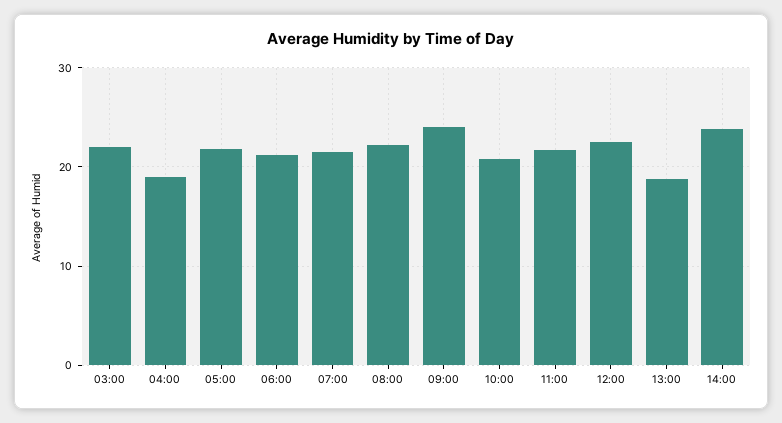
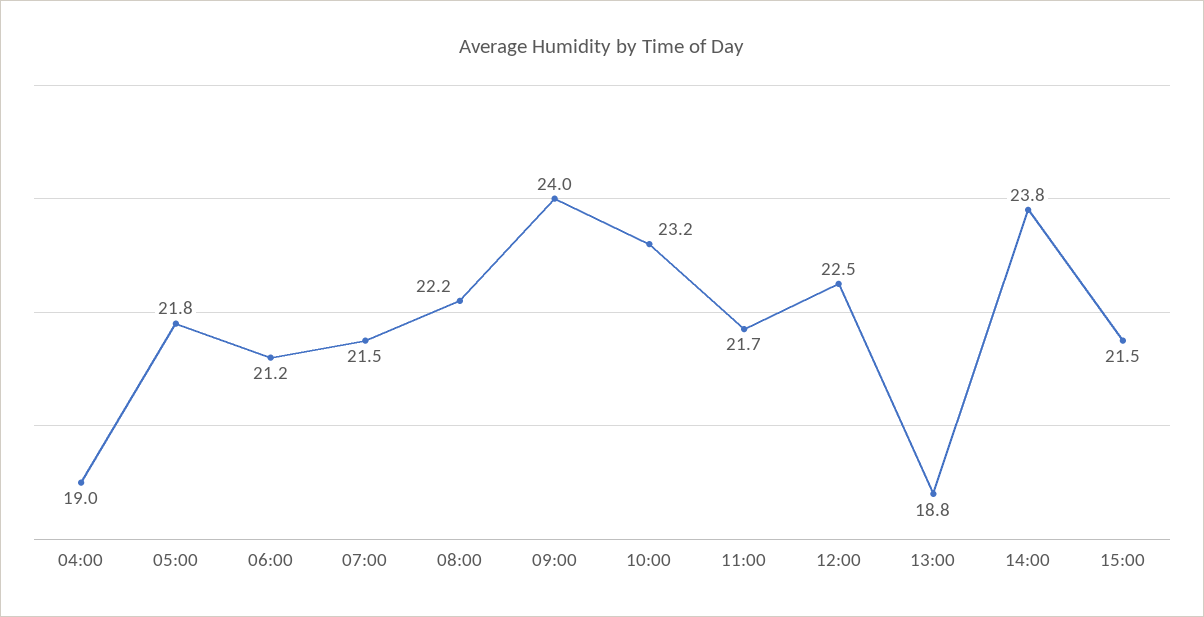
03:00: 22 -> none
10:00: 21 -> 23.2
15:00: none -> 21.5

